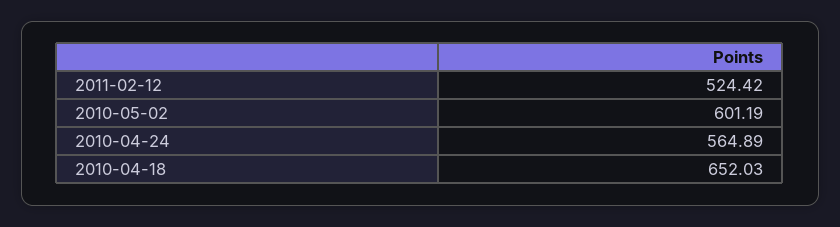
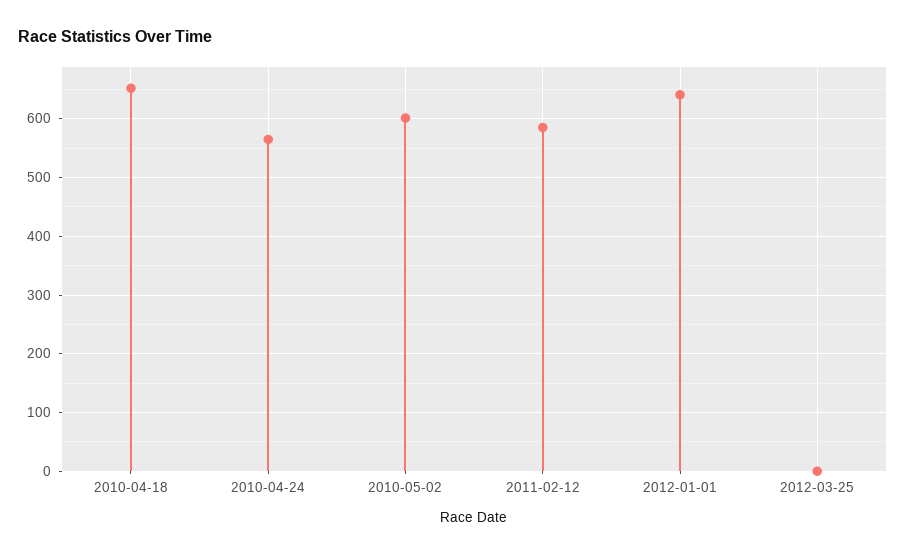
2011-02-12: 524.42 -> 580
2012-01-01: none -> 640
2012-03-25: none -> 0

